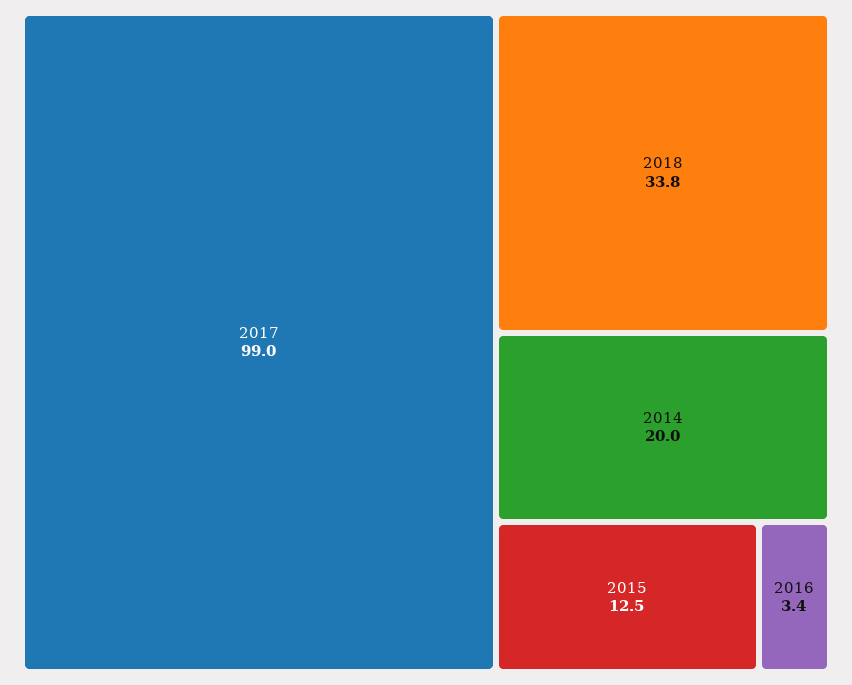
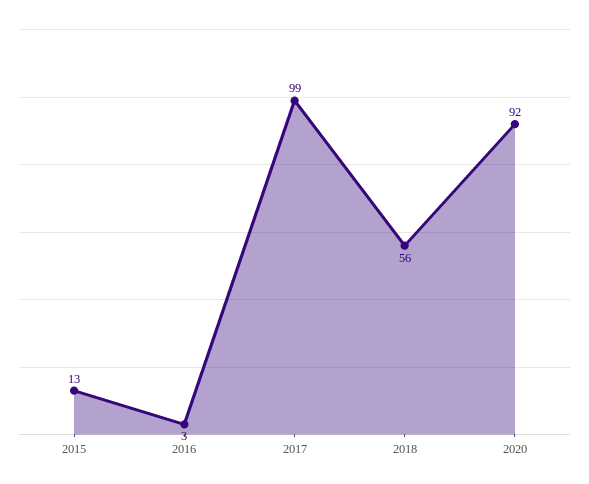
2018: 33.8 -> 56
2014: 20 -> none
2020: none -> 92

